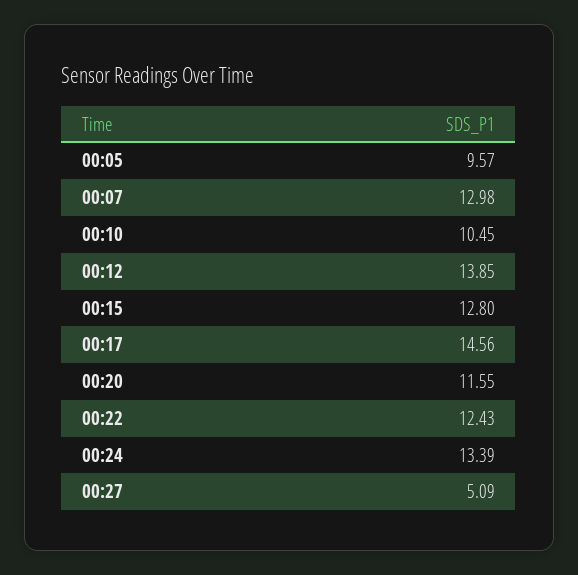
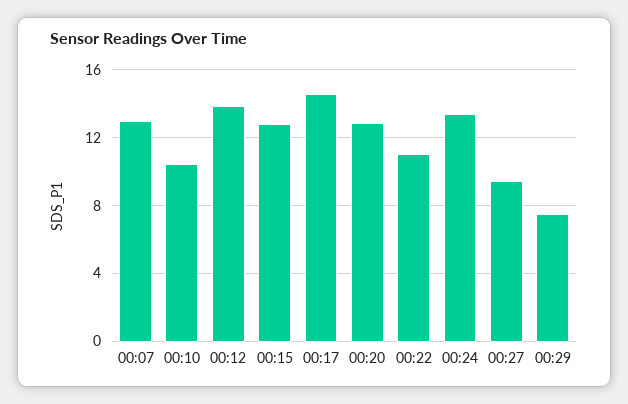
00:05: 9.57 -> none
00:20: 11.55 -> 13
00:22: 12.43 -> 11
00:27: 5.09 -> 9.5
00:29: none -> 7.5

